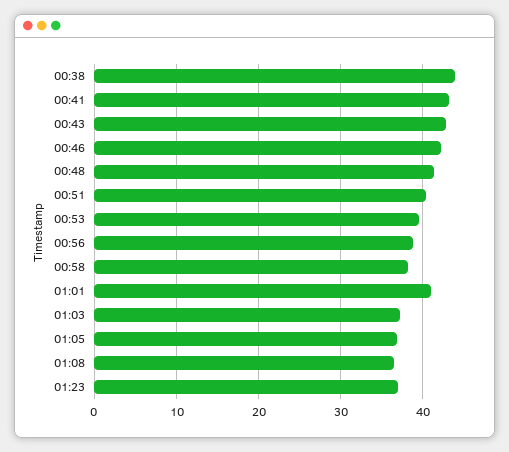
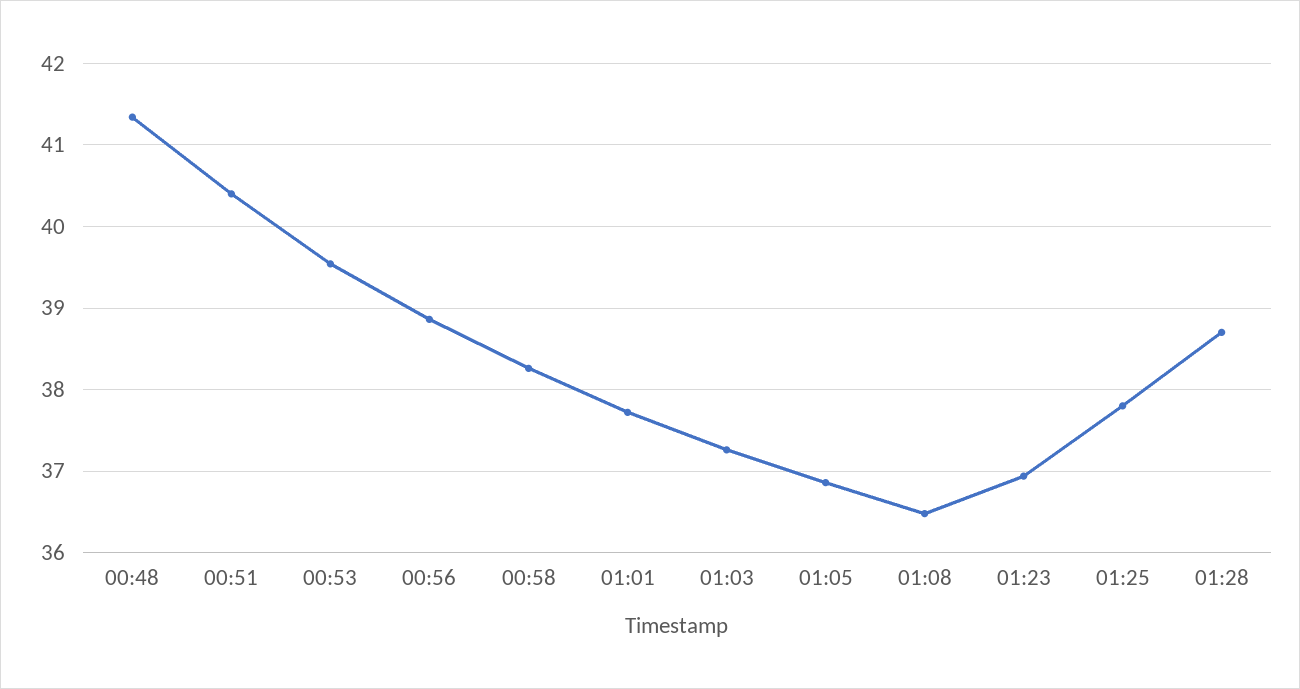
00:38: 44 -> none
00:41: 43 -> none
00:43: 43 -> none
00:46: 42 -> none
01:01: 41 -> 37.7
01:25: none -> 37.8
01:28: none -> 38.7

